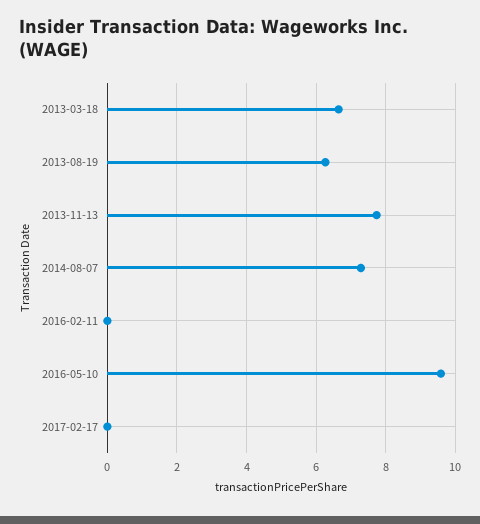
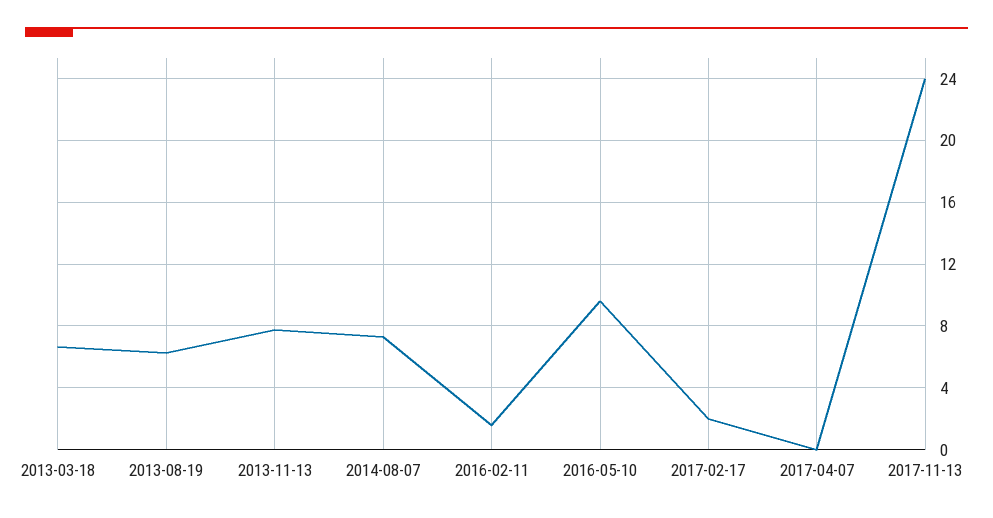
2016-02-11: 0 -> 1.5
2017-02-17: 0 -> 2
2017-04-07: none -> 0
2017-11-13: none -> 24

